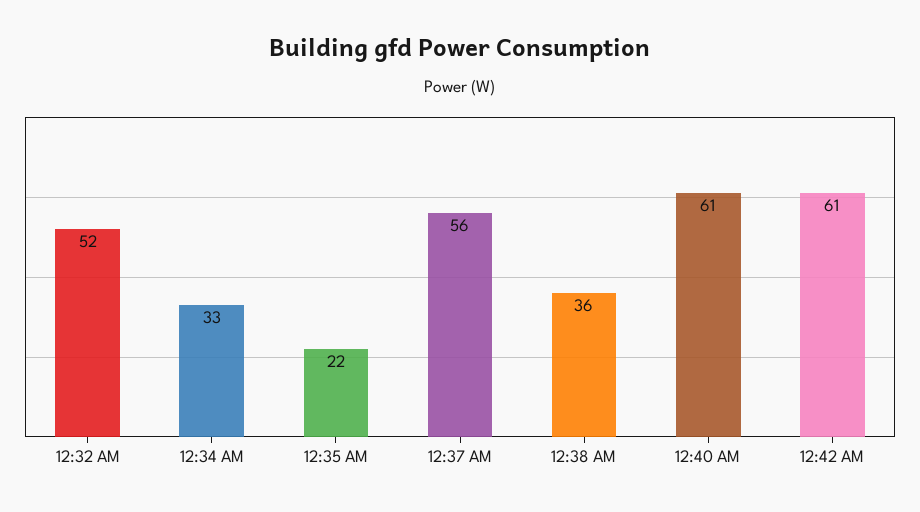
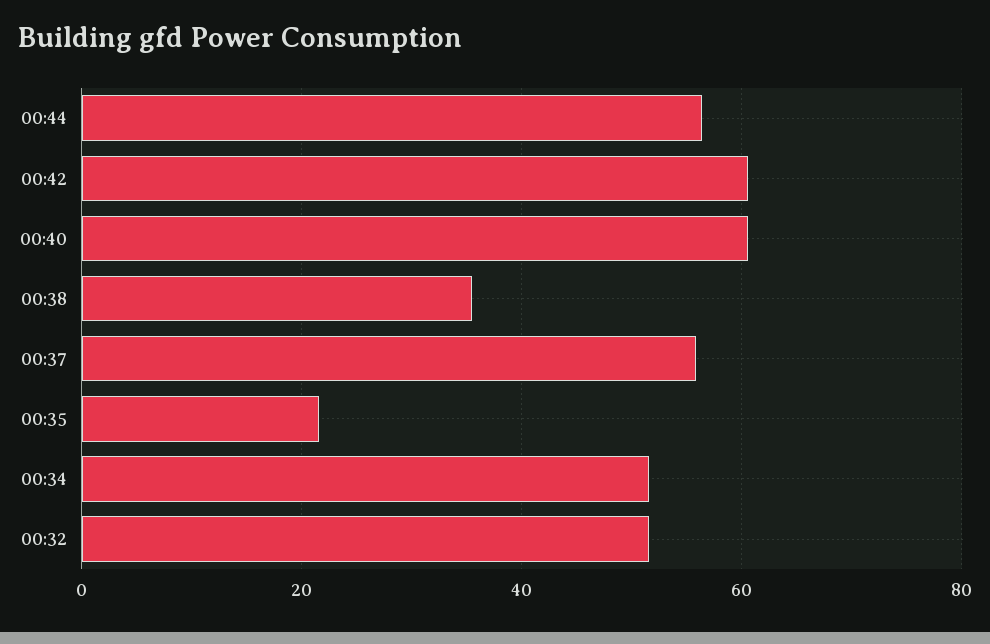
12:34 AM: 33 -> 52
00:44: none -> 56

